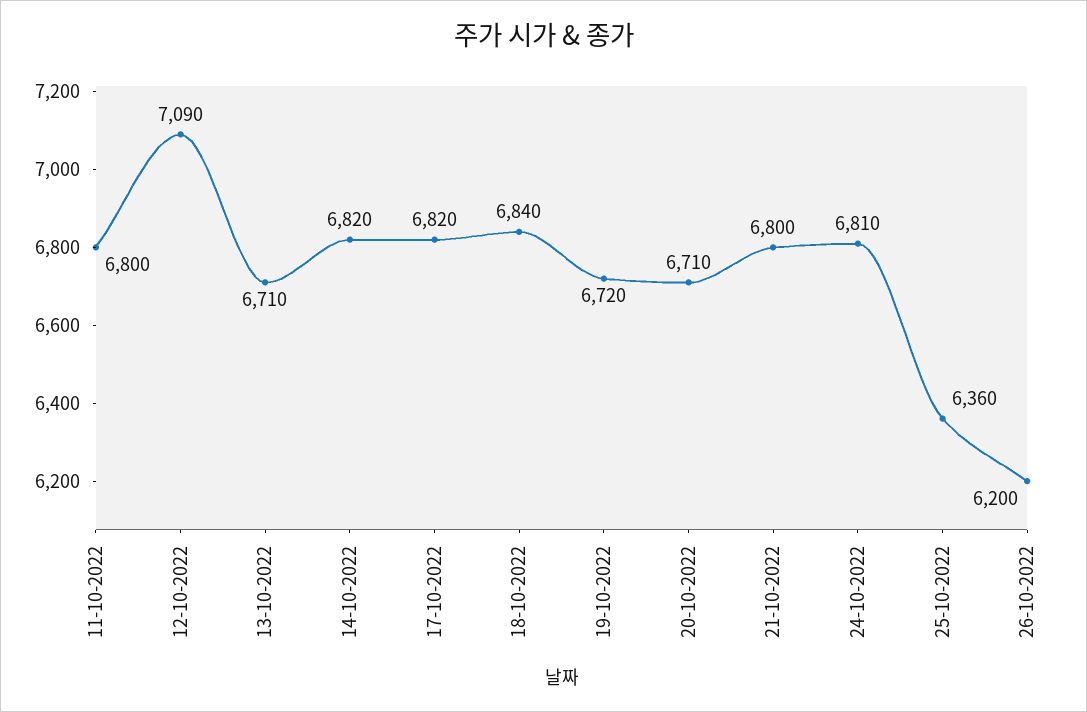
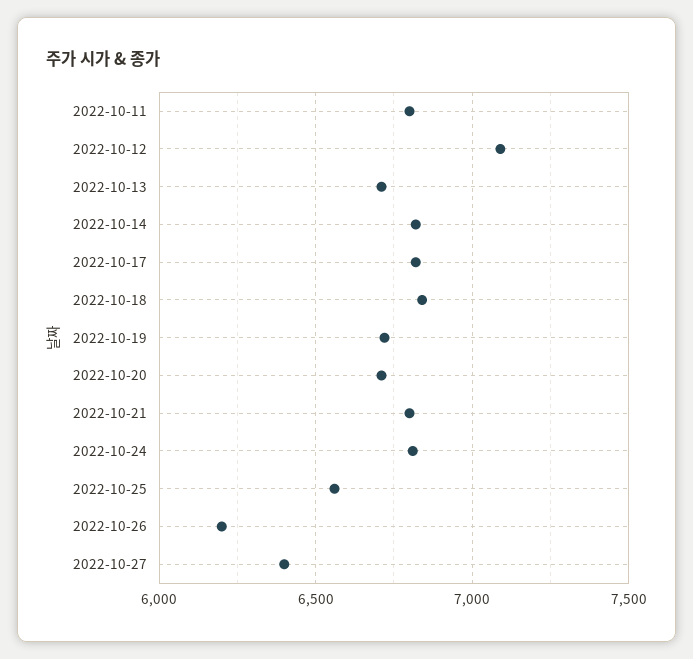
25-10-2022: 6360 -> 6550
2022-10-27: none -> 6400

